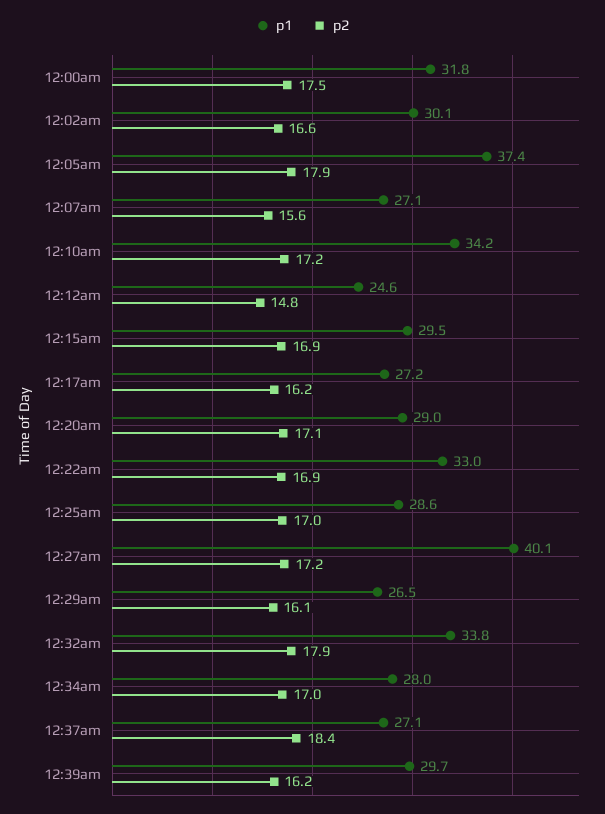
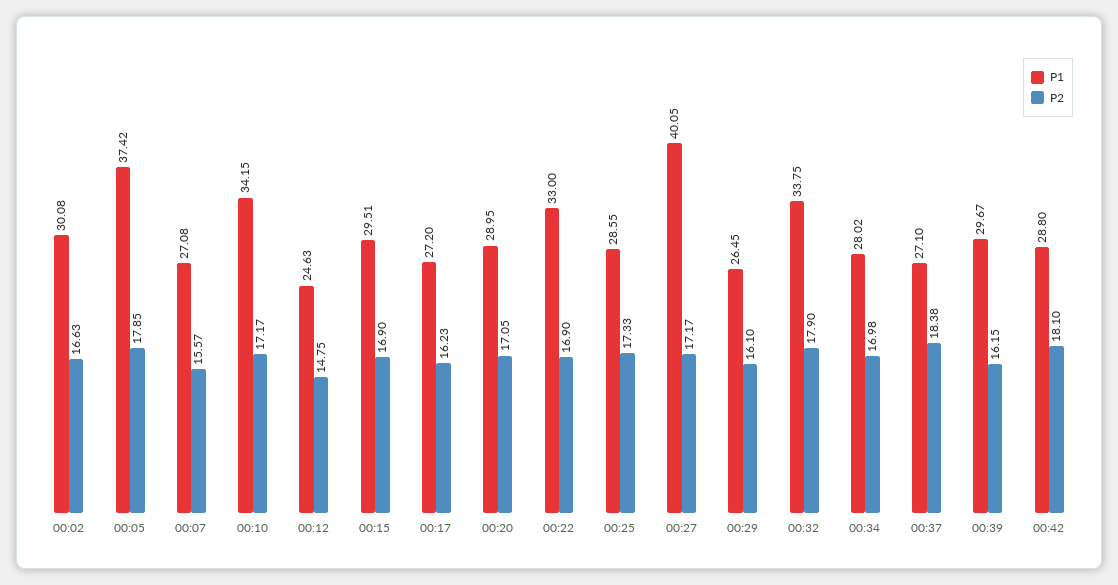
p1, 12:00am: 31.8 -> none
p2, 12:00am: 17.5 -> none
p2, 12:25am: 17 -> 17.33
p1, 00:42: none -> 28.8
p2, 00:42: none -> 18.1

